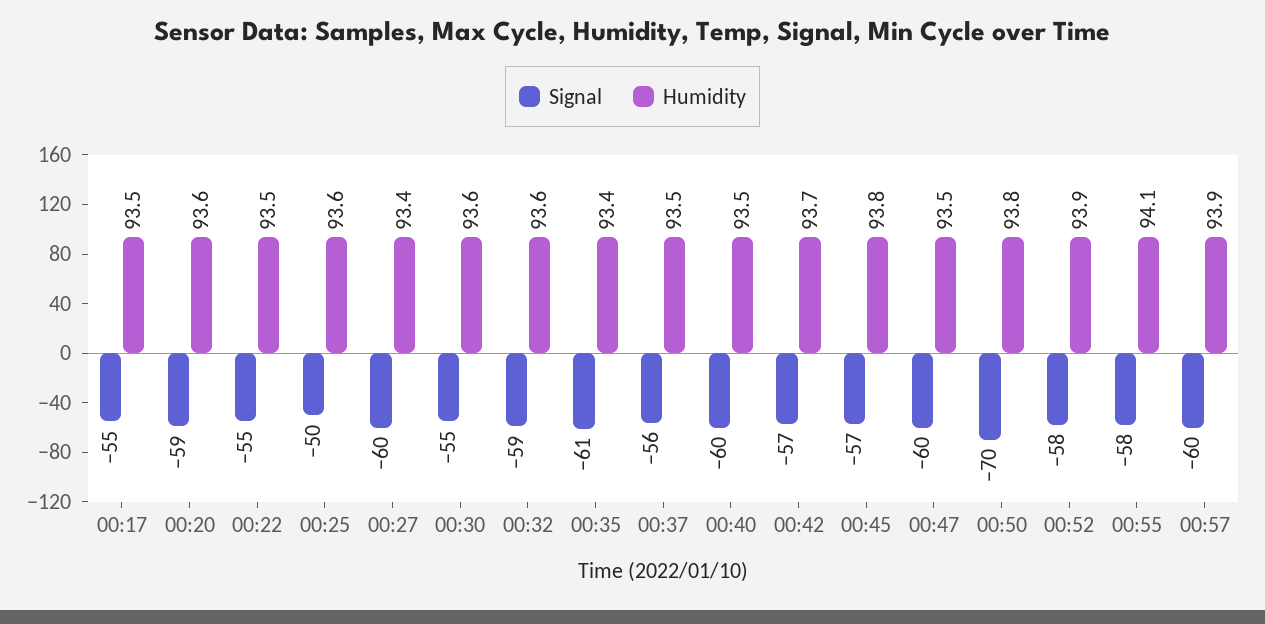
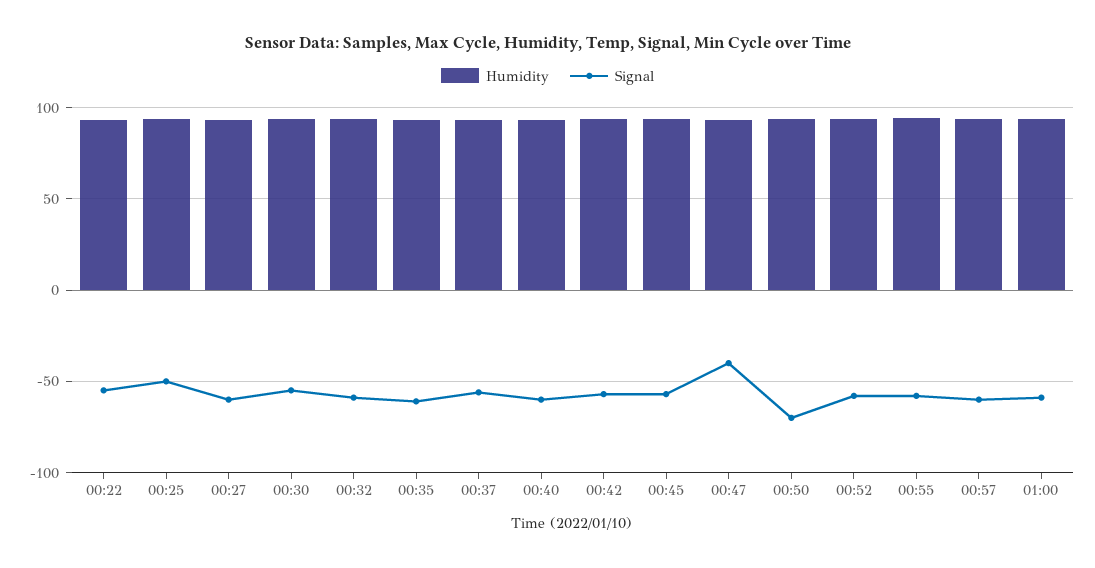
Signal, 00:17: -55 -> none
Humidity, 00:17: 93.5 -> none
Signal, 00:20: -59 -> none
Humidity, 00:20: 93.6 -> none
Signal, 00:47: -60 -> -40
Humidity, 01:00: none -> 95
Signal, 01:00: none -> -60

